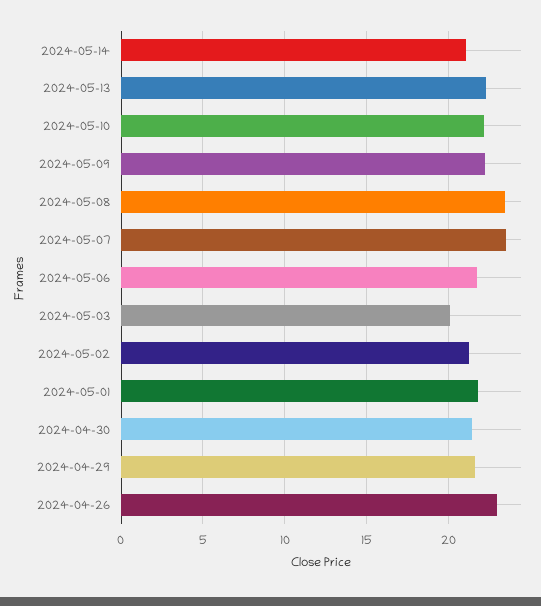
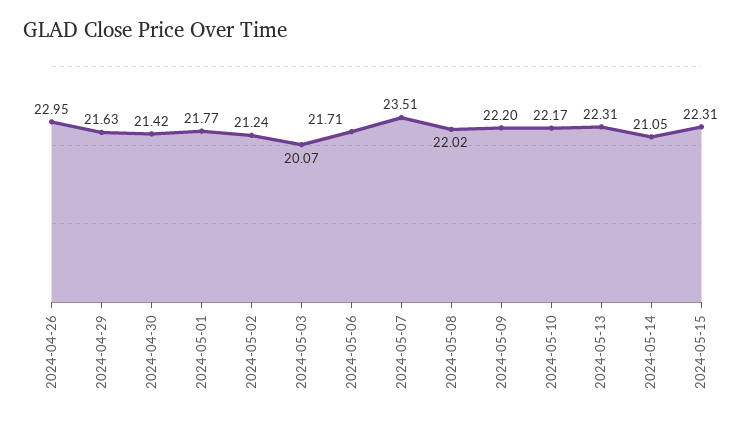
2024-05-08: 23.5 -> 22.02
2024-05-15: none -> 22.31

